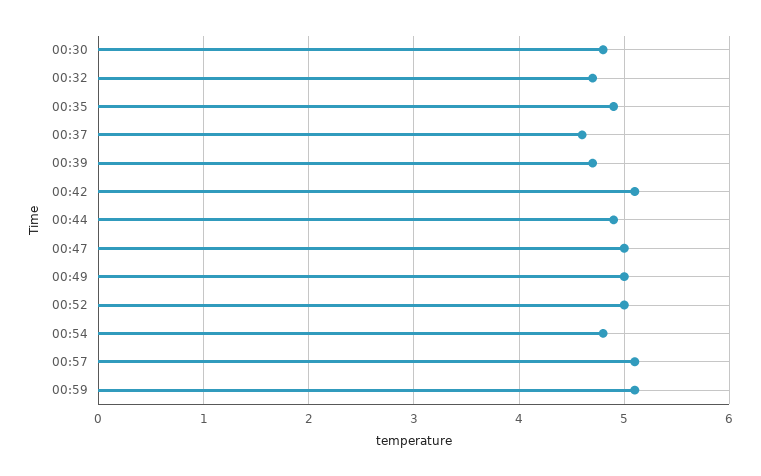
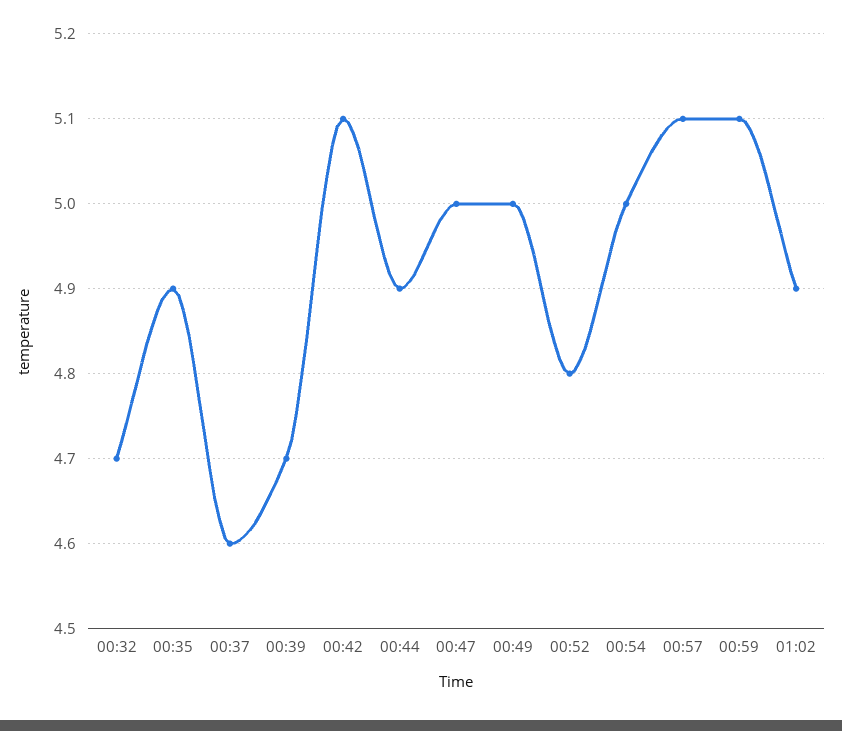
00:30: 4.8 -> none
00:52: 5 -> 4.8
00:54: 4.8 -> 5
01:02: none -> 4.9

